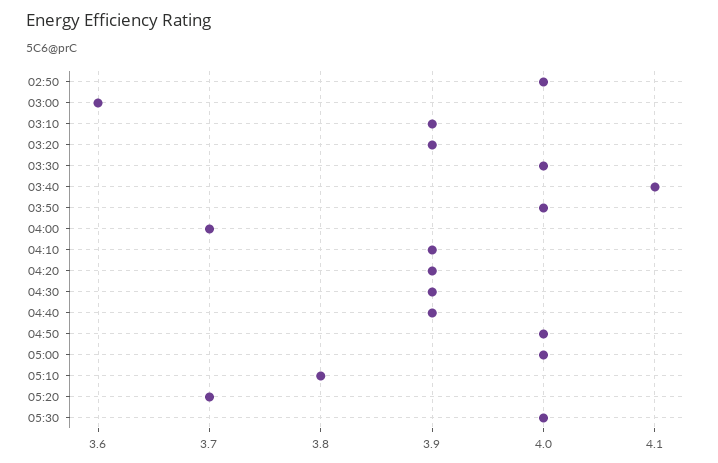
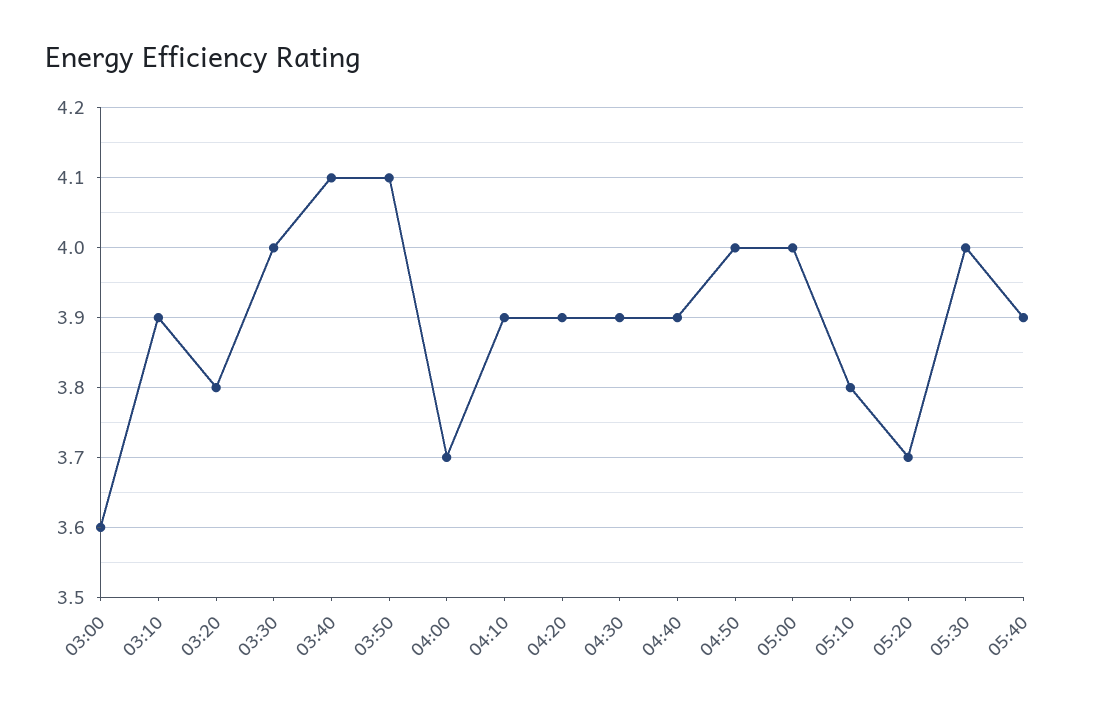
02:50: 4 -> none
03:20: 3.9 -> 3.8
03:50: 4 -> 4.1
05:40: none -> 3.9

